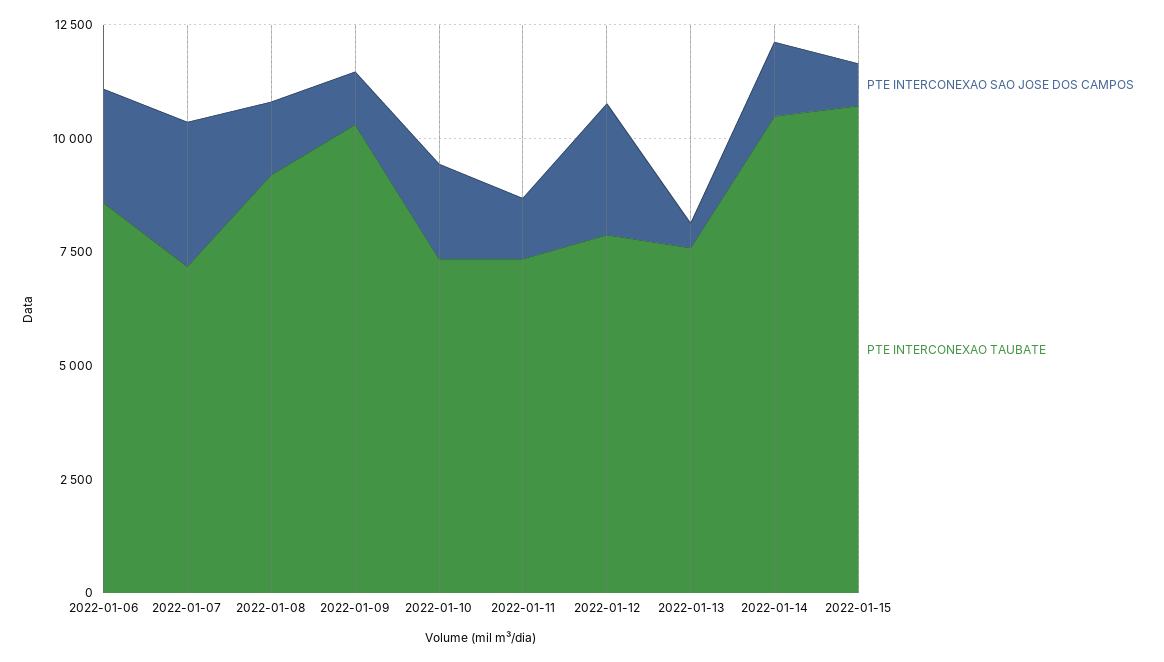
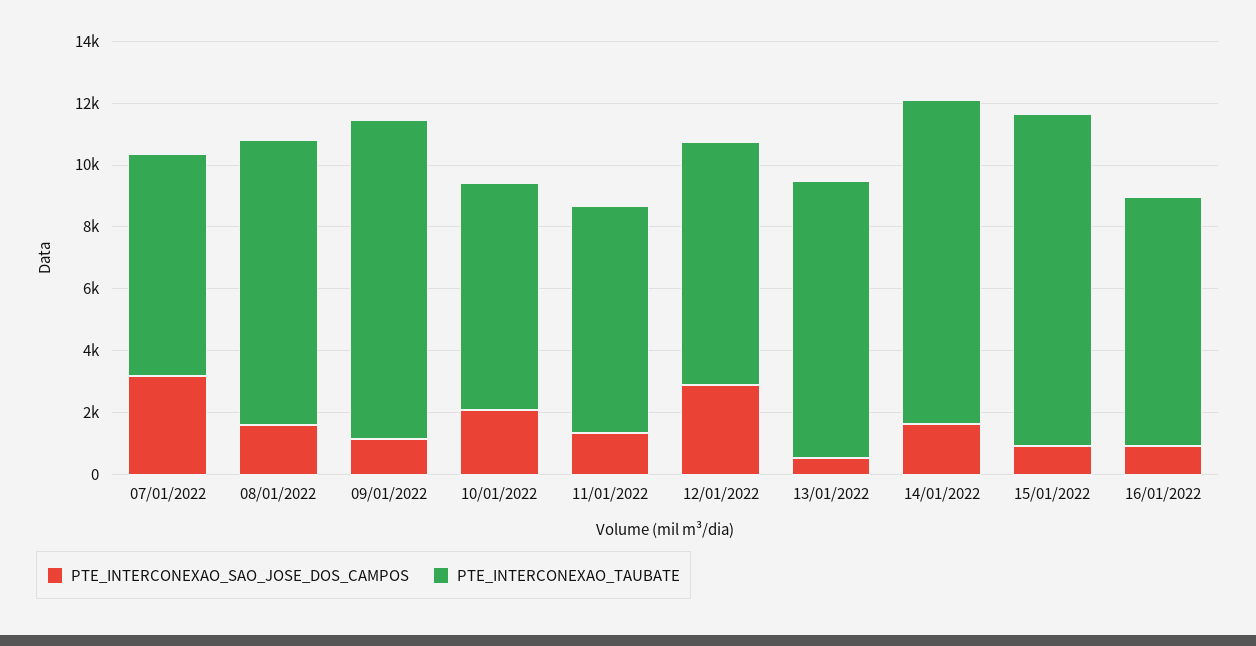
PTE INTERCONEXAO SAO JOSE DOS CAMPOS, 2022-01-06: 2500 -> none
PTE INTERCONEXAO TAUBATE, 2022-01-06: 8500 -> none
PTE INTERCONEXAO TAUBATE, 2022-01-13: 7500 -> 9000
PTE INTERCONEXAO SAO JOSE DOS CAMPOS, 16/01/2022: none -> 1000
PTE INTERCONEXAO TAUBATE, 16/01/2022: none -> 8000

